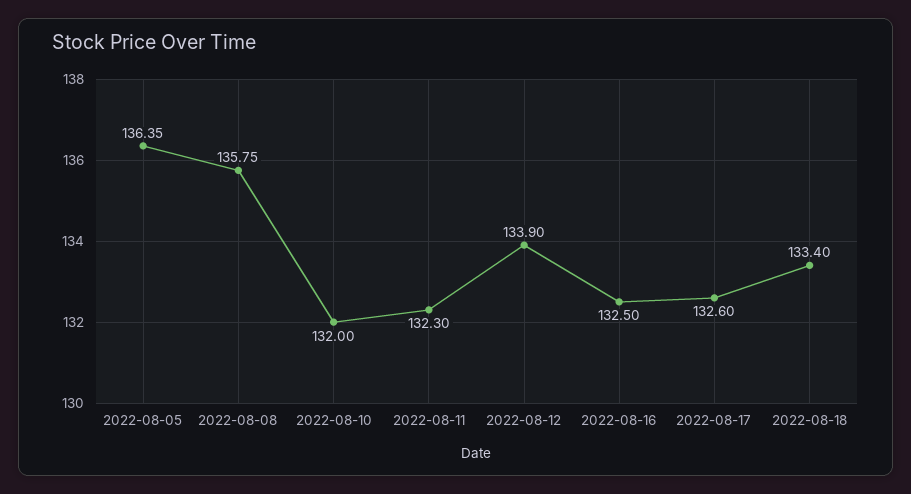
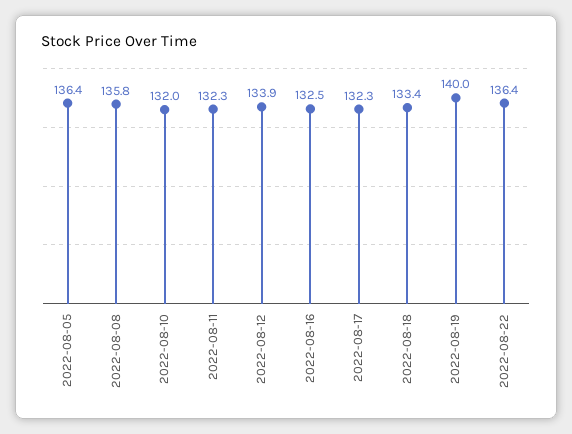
2022-08-17: 132.6 -> 132.3
2022-08-19: none -> 140
2022-08-22: none -> 136.4

